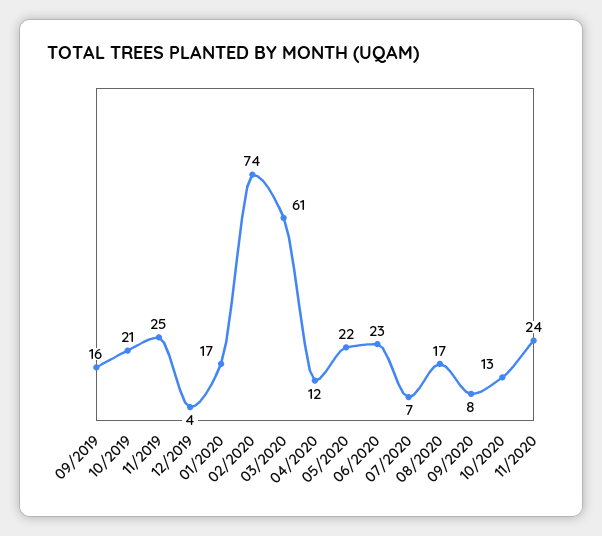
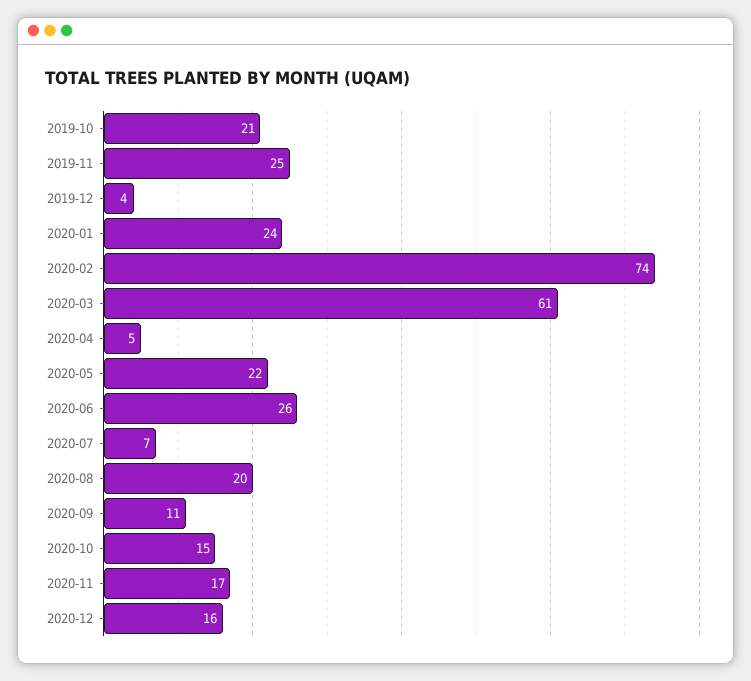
09/2019: 16 -> none
01/2020: 17 -> 24
04/2020: 12 -> 5
06/2020: 23 -> 26
08/2020: 17 -> 20
09/2020: 8 -> 11
10/2020: 13 -> 15
11/2020: 24 -> 17
2020-12: none -> 16

